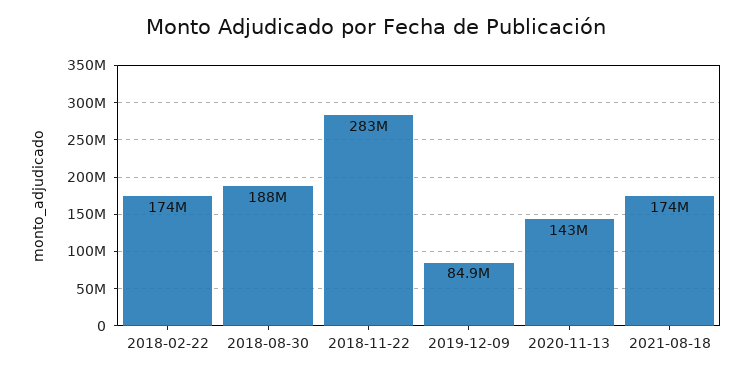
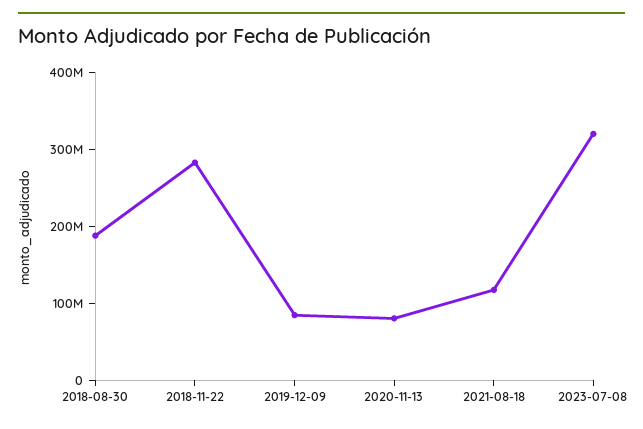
2018-02-22: 174000000 -> none
2020-11-13: 143000000 -> 80000000
2021-08-18: 174000000 -> 120000000
2023-07-08: none -> 320000000

